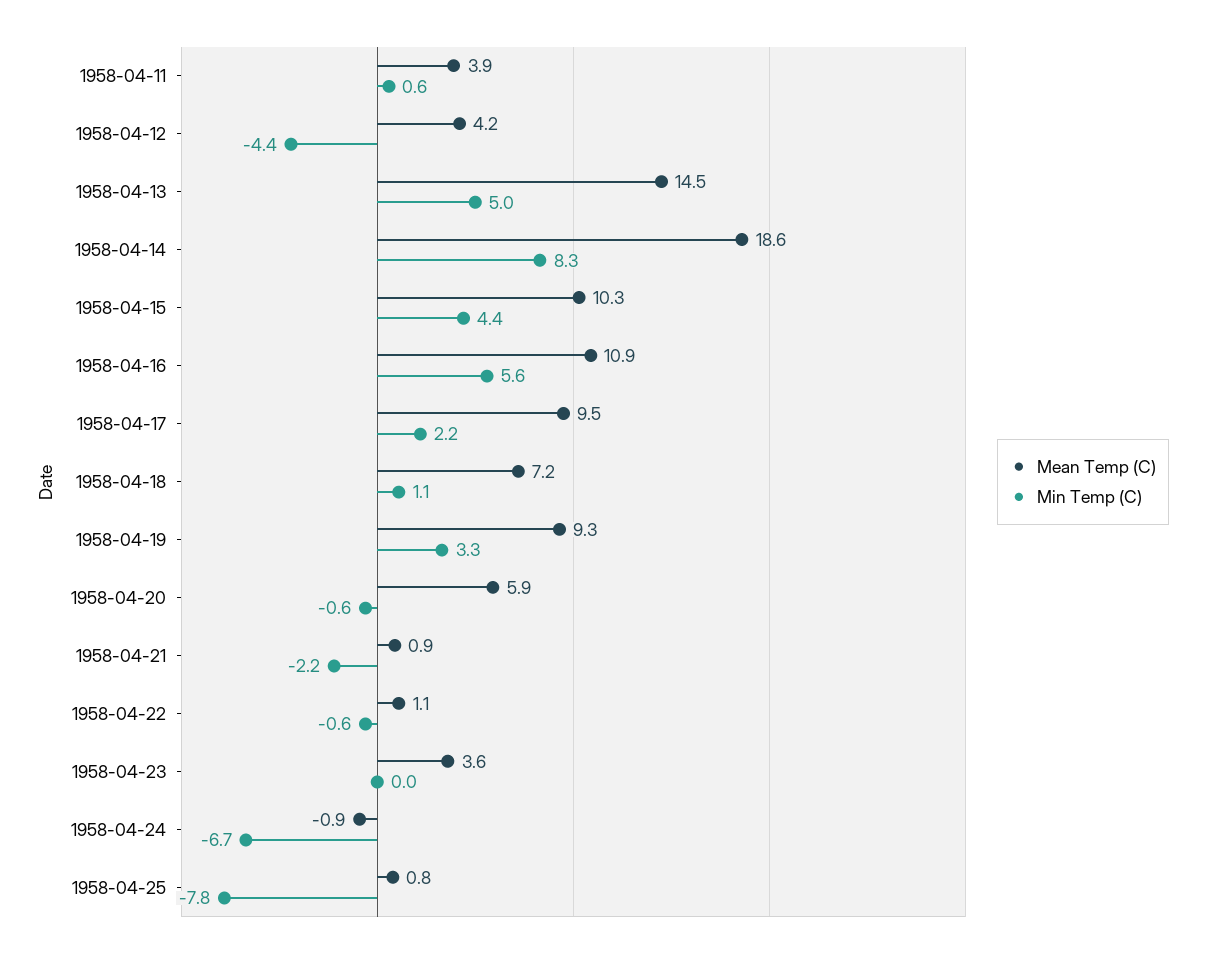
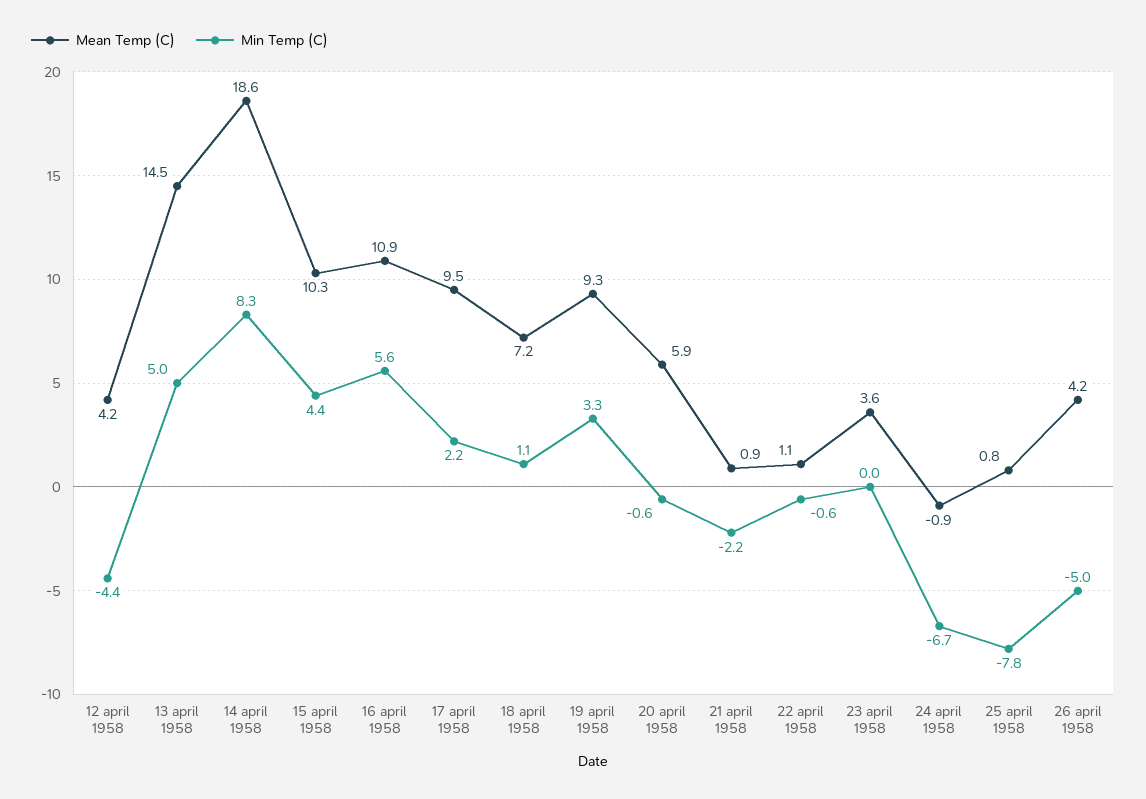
Mean Temp (C), 1958-04-11: 3.9 -> none
Min Temp (C), 1958-04-11: 0.6 -> none
Mean Temp (C), 26 april 1958: none -> 4.2
Min Temp (C), 26 april 1958: none -> -5

